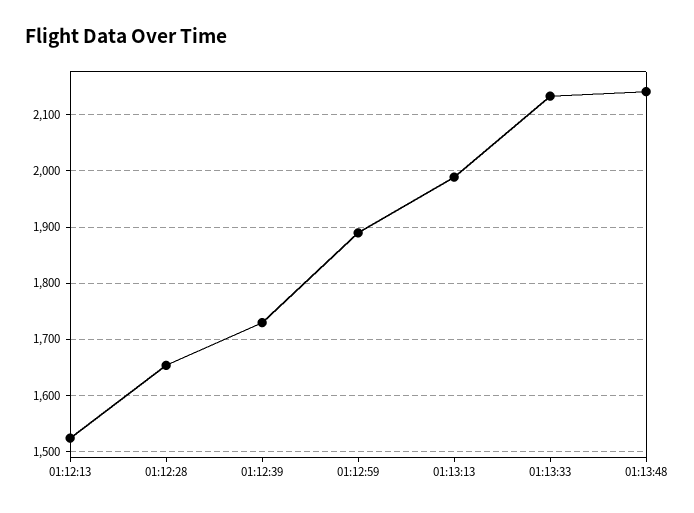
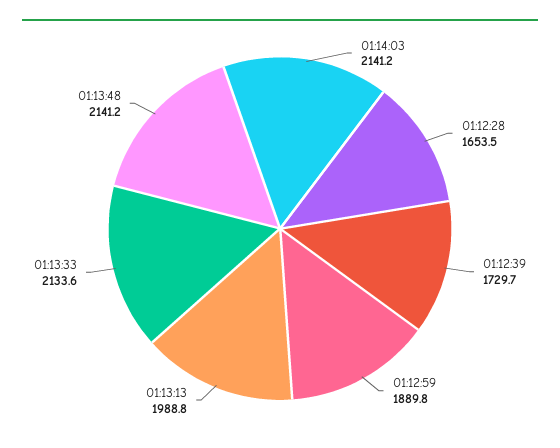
01:12:13: 1520 -> none
01:14:03: none -> 2141.2

